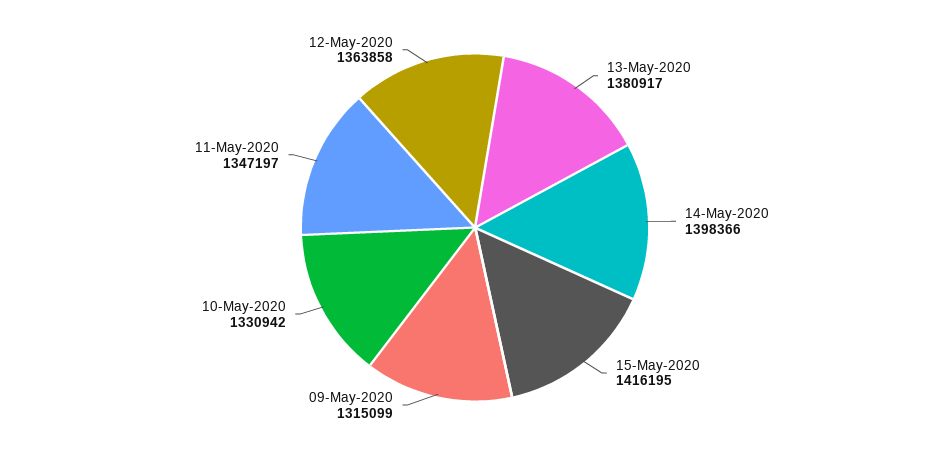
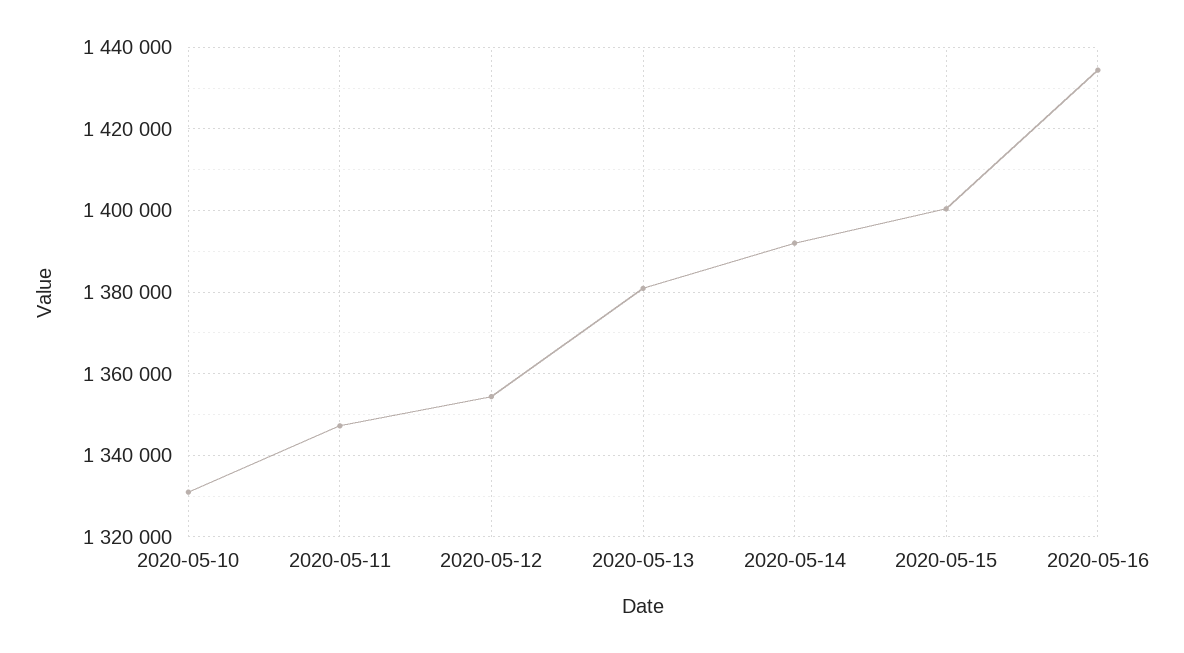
14-May-2020: 1398366 -> 1392000
15-May-2020: 1416195 -> 1400000
09-May-2020: 1315099 -> none
12-May-2020: 1363858 -> 1354000
2020-05-16: none -> 1434000

